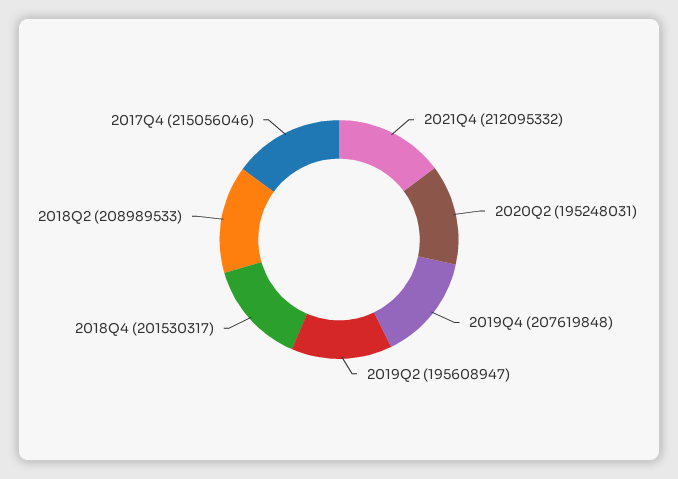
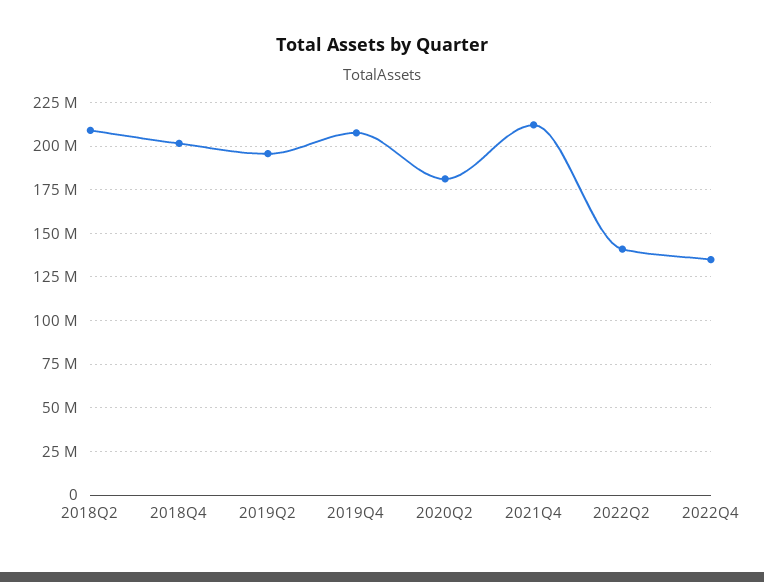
2020Q2: 195248031 -> 180000000
2017Q4: 215056046 -> none
2022Q2: none -> 140000000
2022Q4: none -> 135000000

